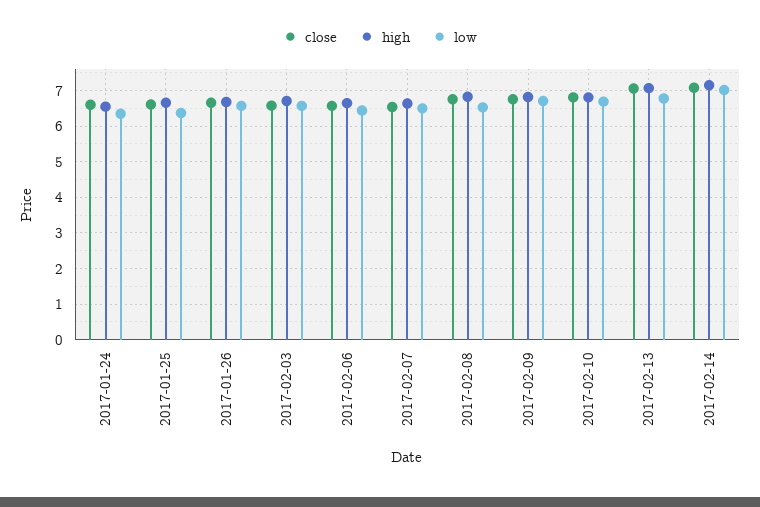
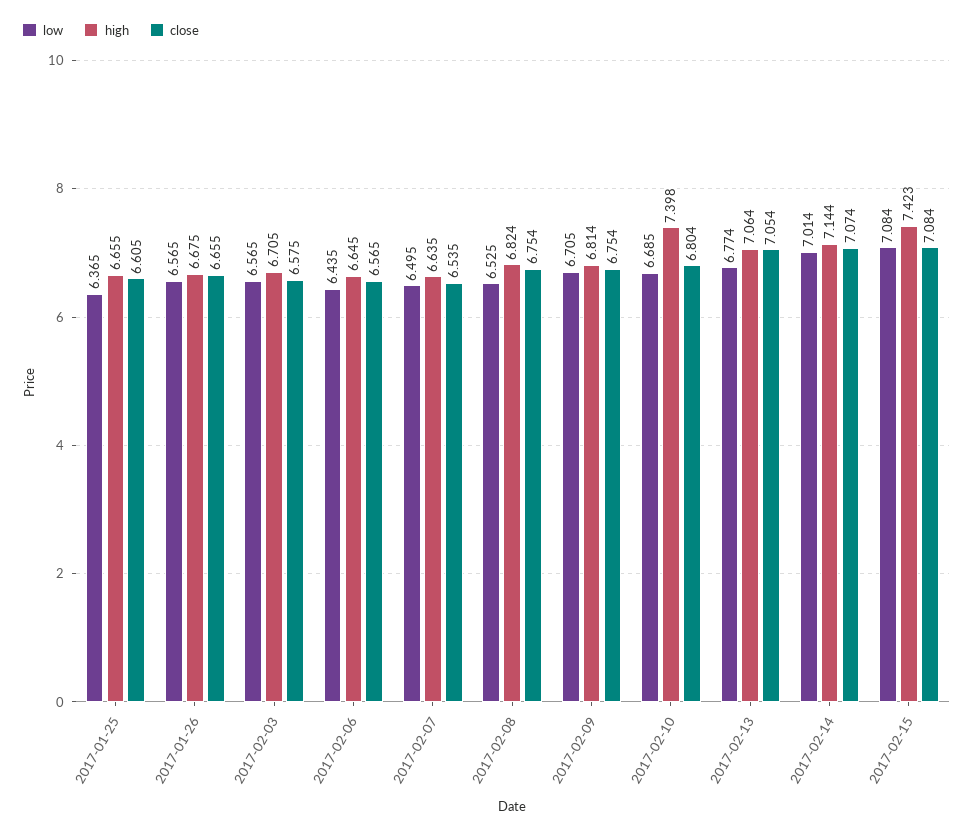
close, 2017-01-24: 6.6 -> none
high, 2017-01-24: 6.6 -> none
low, 2017-01-24: 6.4 -> none
high, 2017-02-10: 6.8 -> 7.398
low, 2017-02-15: none -> 7.084
high, 2017-02-15: none -> 7.423
close, 2017-02-15: none -> 7.084

